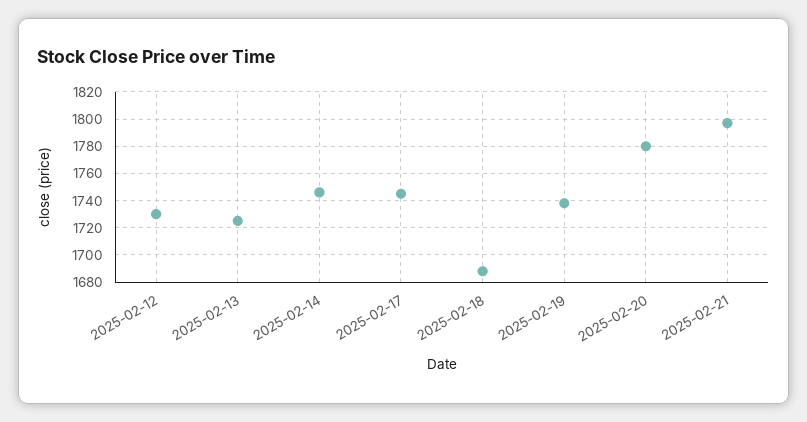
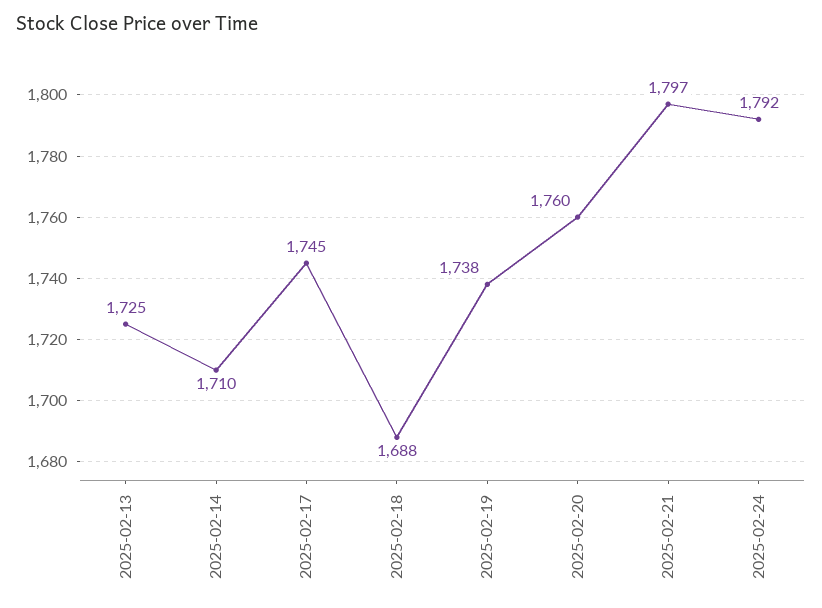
2025-02-12: 1730 -> none
2025-02-14: 1745 -> 1710
2025-02-20: 1780 -> 1760
2025-02-24: none -> 1792

